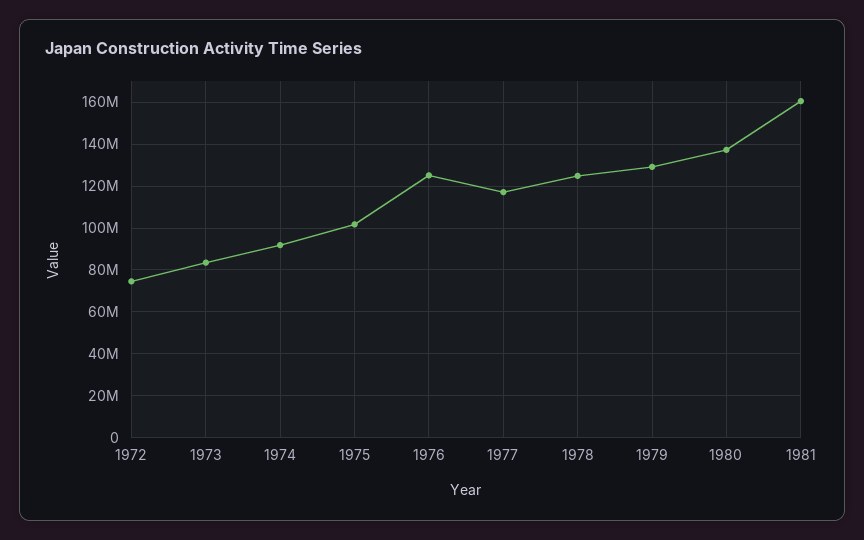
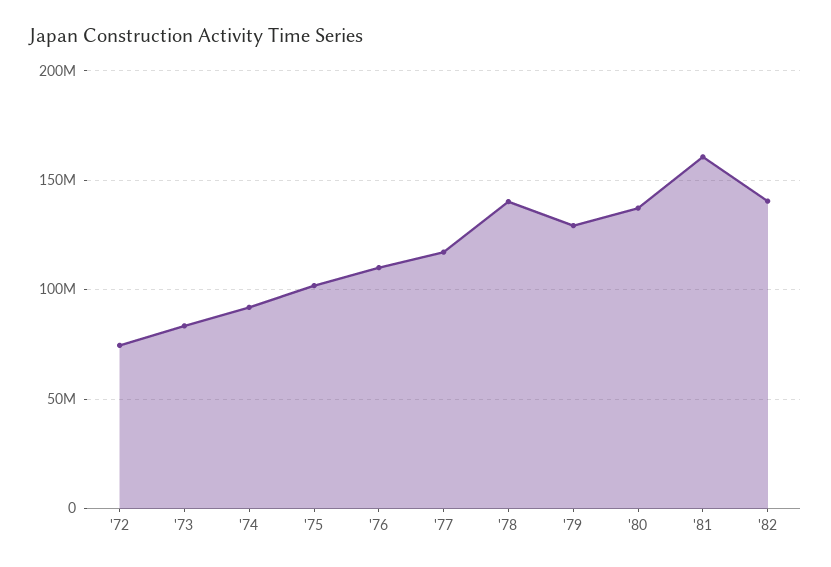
1976: 125000000 -> 110000000
1978: 125000000 -> 140000000
'82: none -> 140000000

